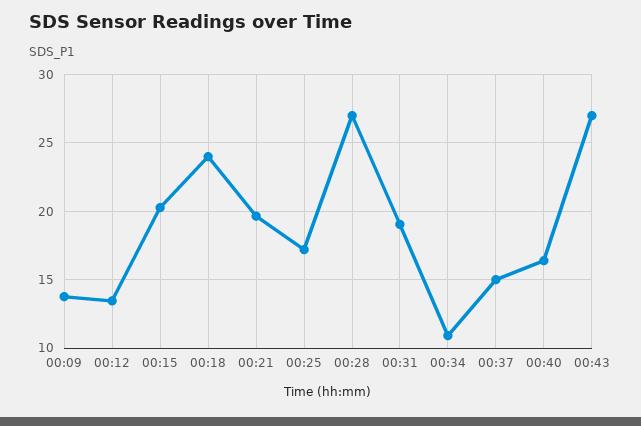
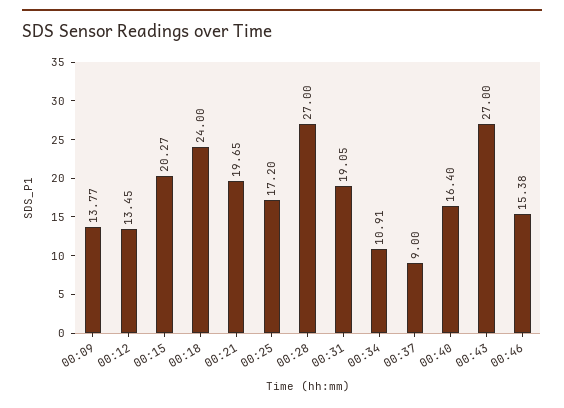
00:37: 15 -> 9
00:46: none -> 15.38

